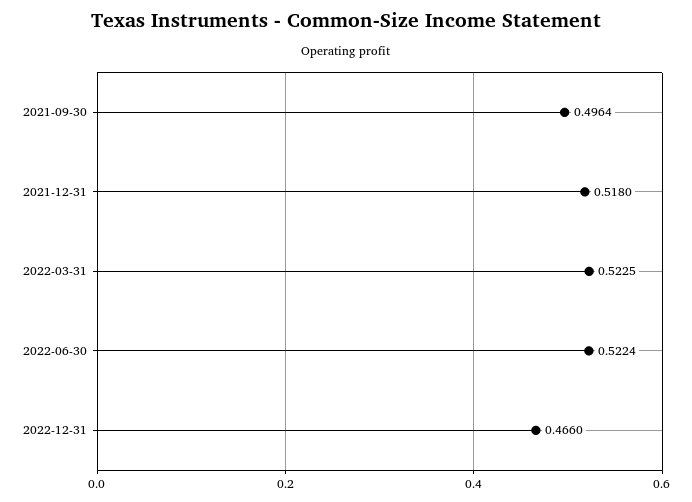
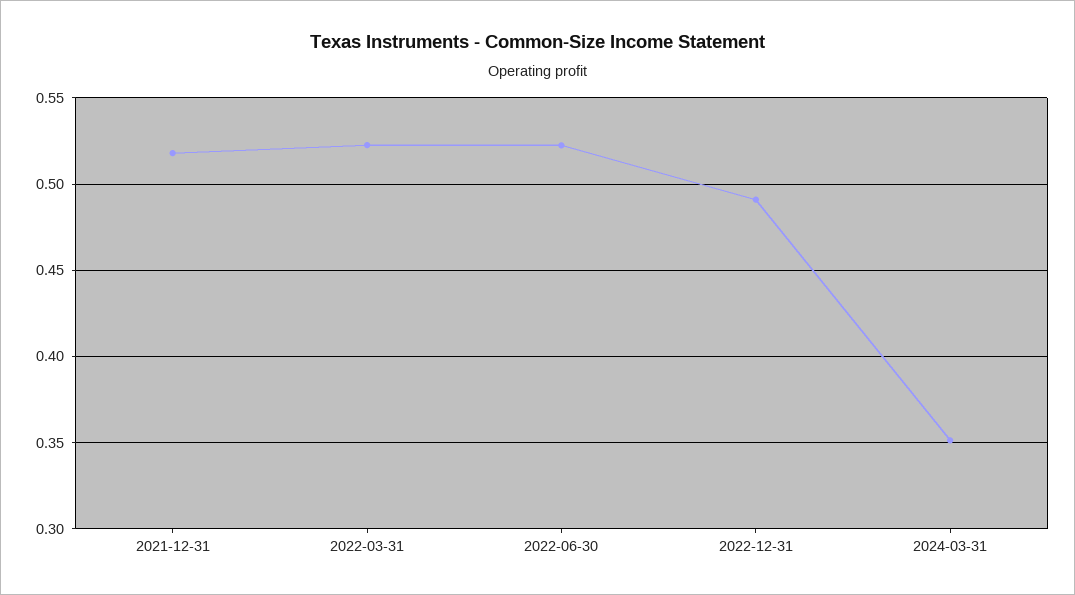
2021-09-30: 0.4964 -> none
2022-12-31: 0.466 -> 0.49
2024-03-31: none -> 0.35

